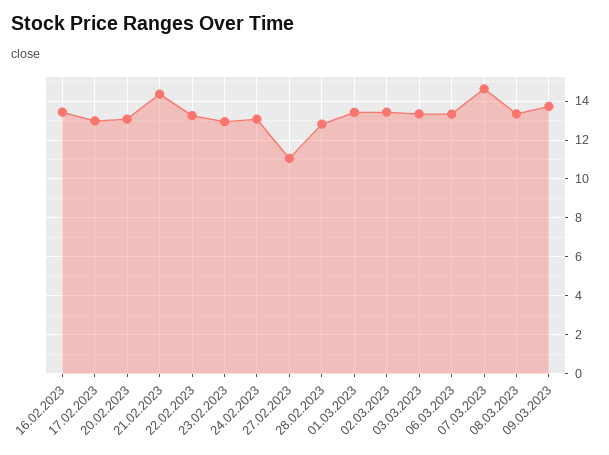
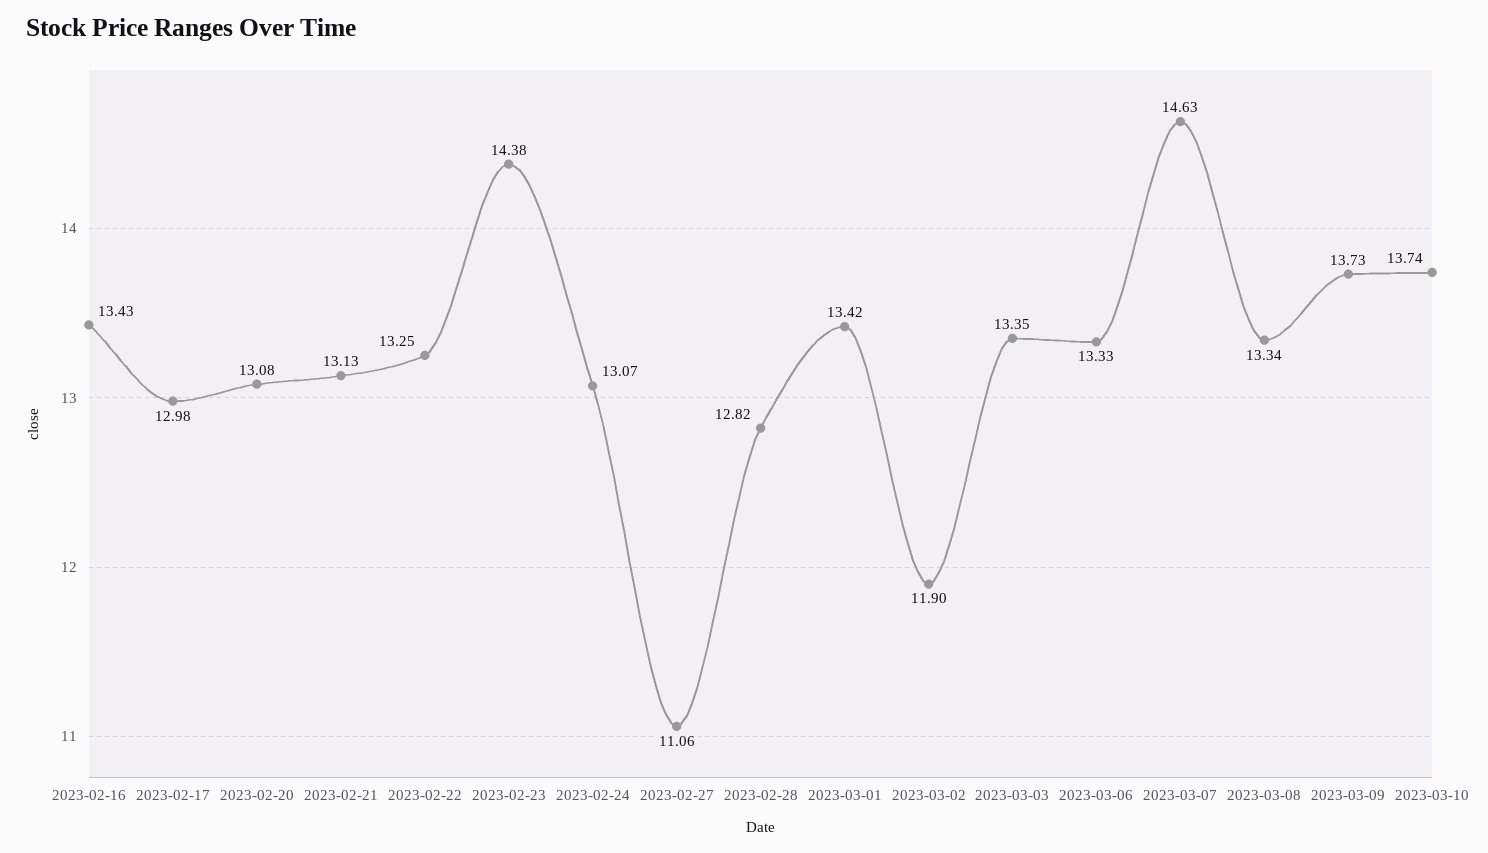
21.02.2023: 14.5 -> 13.13
23.02.2023: 13 -> 14.38
02.03.2023: 13.5 -> 11.9
2023-03-10: none -> 13.74

